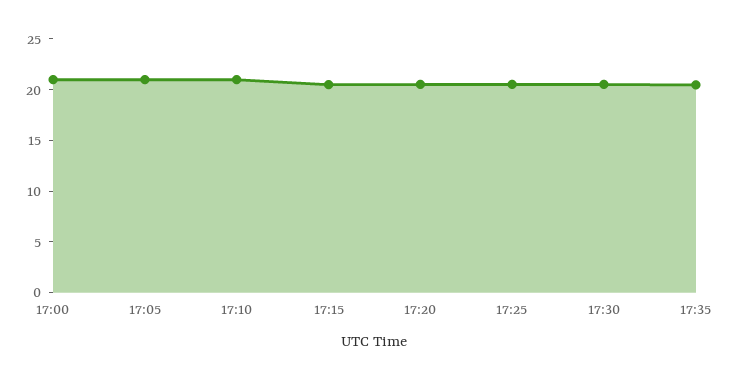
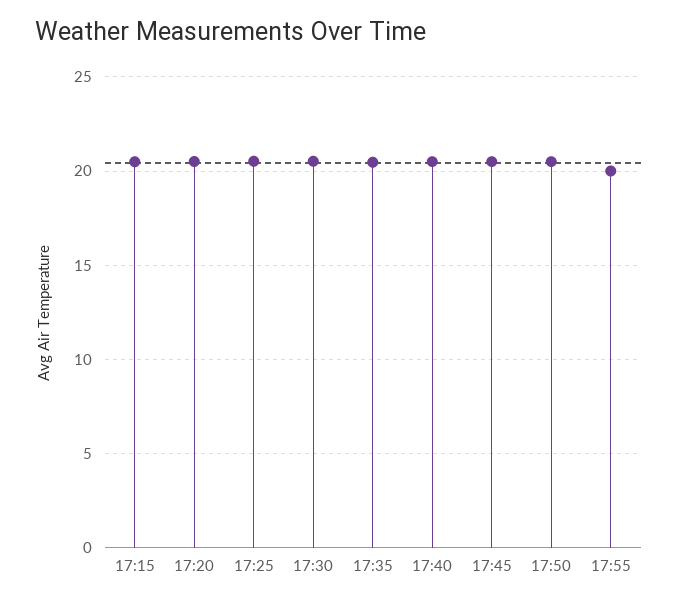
17:00: 21 -> none
17:05: 21 -> none
17:10: 21 -> none
17:40: none -> 20.5
17:45: none -> 20.5
17:50: none -> 20.5
17:55: none -> 20

